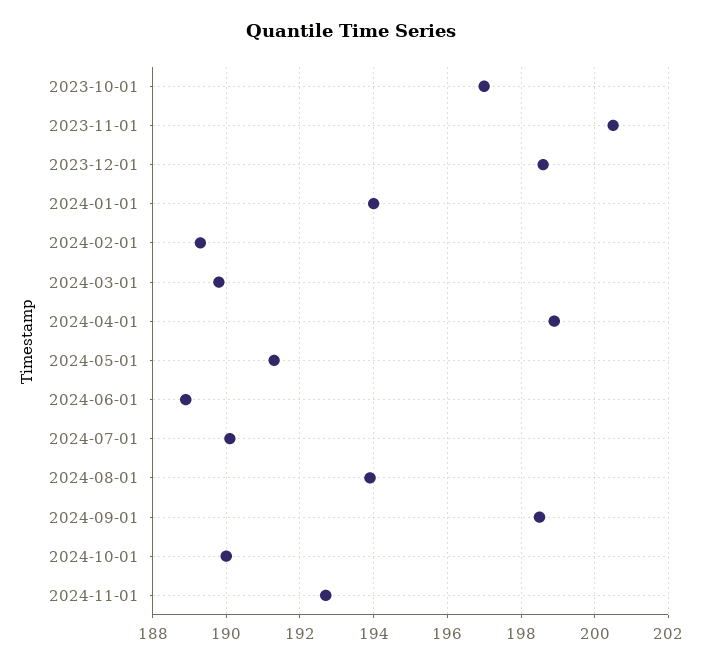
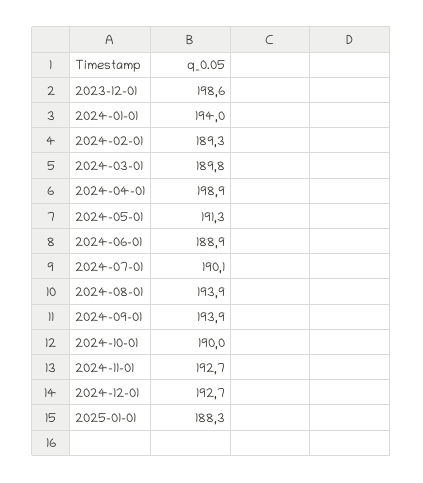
2023-10-01: 197 -> none
2023-11-01: 200.5 -> none
2024-09-01: 198.5 -> 193.9
2024-12-01: none -> 192.7
2025-01-01: none -> 188.3

